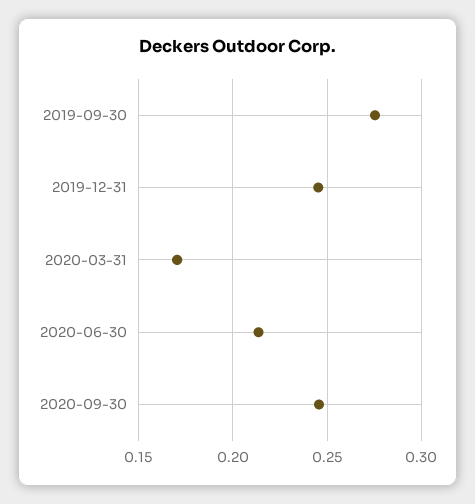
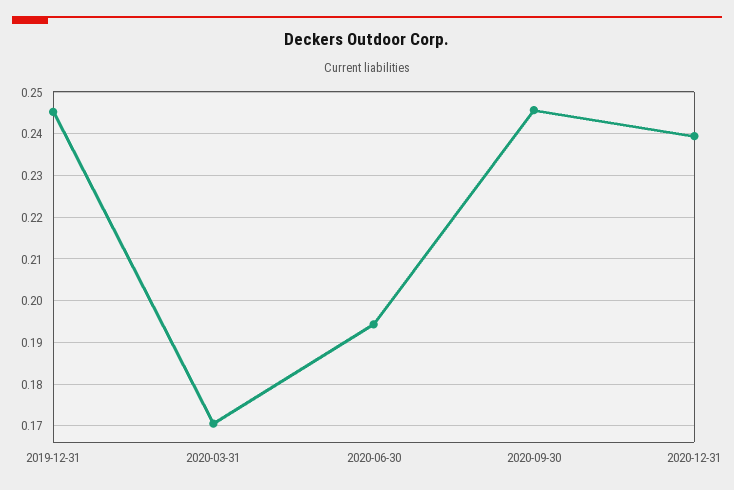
2019-09-30: 0.275 -> none
2020-06-30: 0.215 -> 0.194
2020-12-31: none -> 0.24

